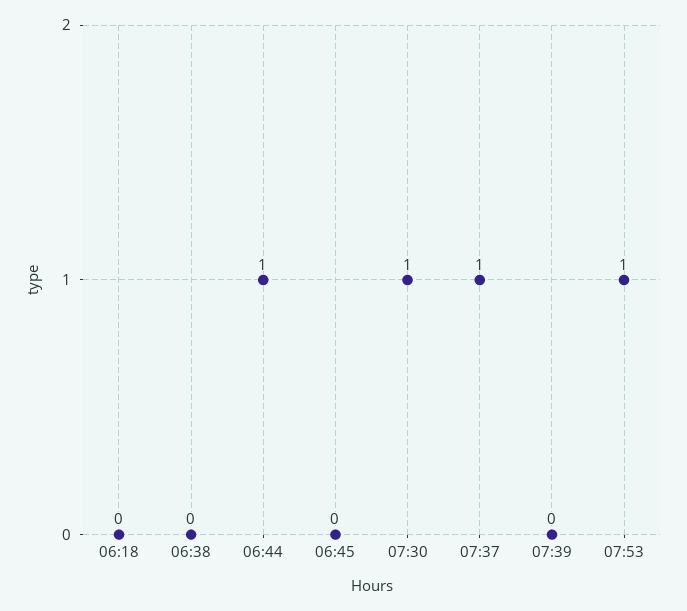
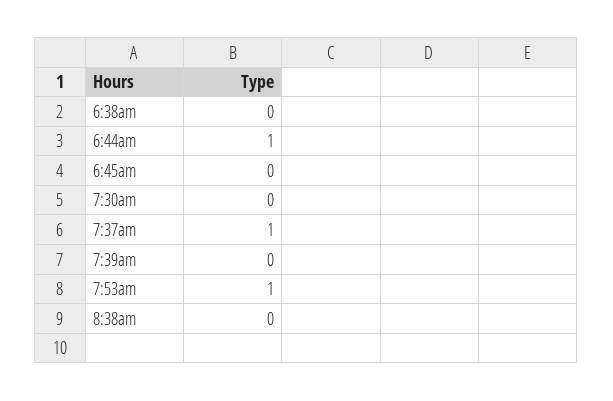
06:18: 0 -> none
07:30: 1 -> 0
8:38am: none -> 0

